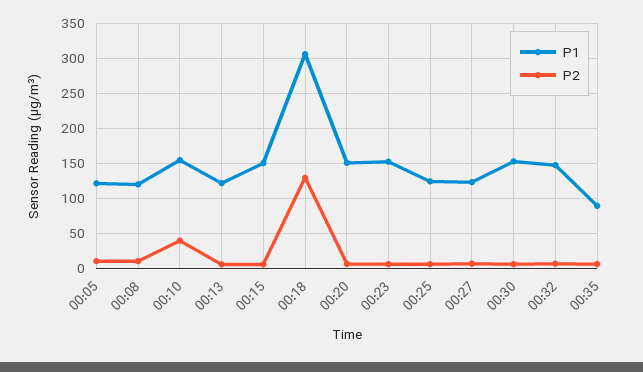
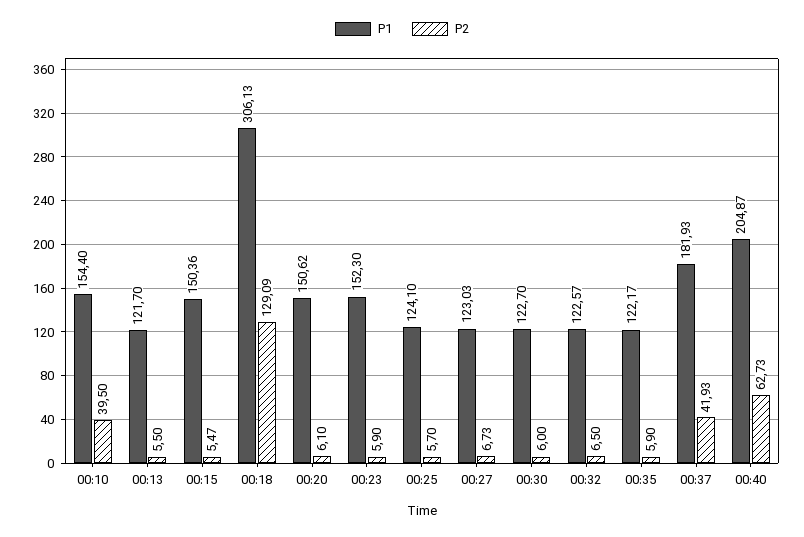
P1, 00:05: 120 -> none
P2, 00:05: 10 -> none
P1, 00:08: 120 -> none
P2, 00:08: 10 -> none
P1, 00:30: 150 -> 122.7
P1, 00:32: 150 -> 122.57
P1, 00:35: 90 -> 122.17
P1, 00:37: none -> 181.93
P2, 00:37: none -> 41.93
P1, 00:40: none -> 204.87
P2, 00:40: none -> 62.73

